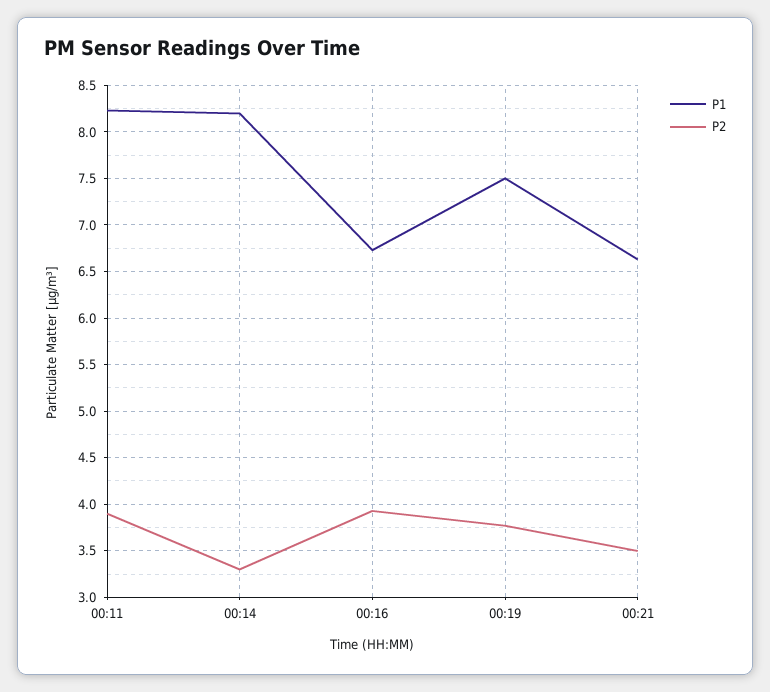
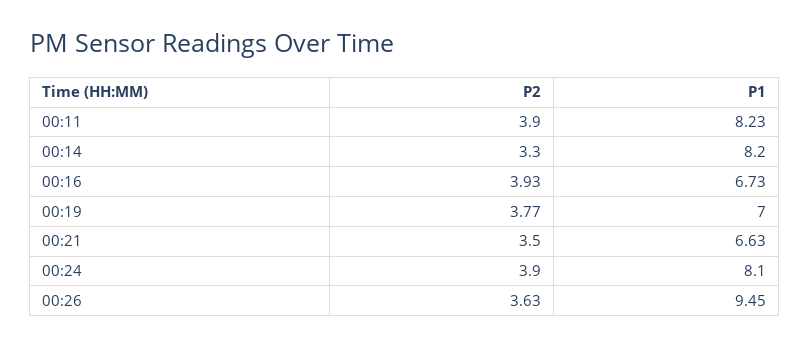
P1, 00:19: 7.5 -> 7
P2, 00:24: none -> 3.9
P1, 00:24: none -> 8.1
P2, 00:26: none -> 3.63
P1, 00:26: none -> 9.45

